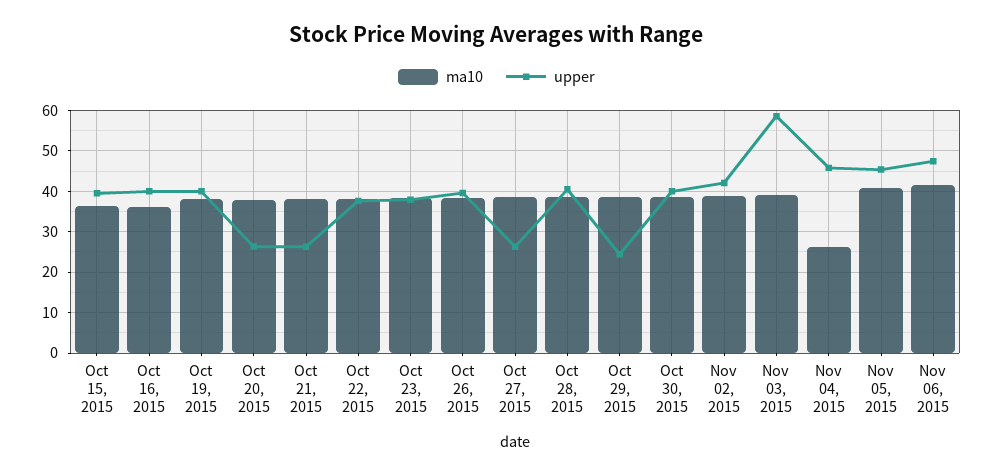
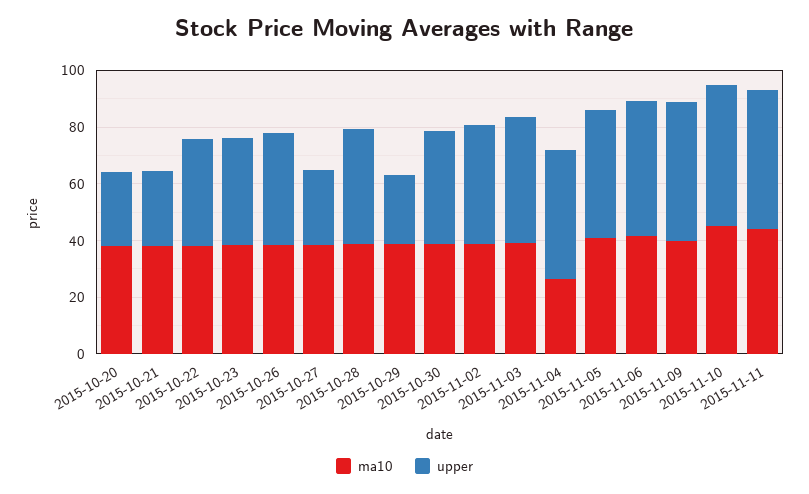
ma10, Oct 15, 2015: 36 -> none
upper, Oct 15, 2015: 40 -> none
ma10, Oct 16, 2015: 36 -> none
upper, Oct 16, 2015: 40 -> none
ma10, Oct 19, 2015: 38 -> none
upper, Oct 19, 2015: 40 -> none
upper, Nov 03, 2015: 58 -> 45
ma10, 2015-11-09: none -> 40
upper, 2015-11-09: none -> 50
ma10, 2015-11-10: none -> 45
upper, 2015-11-10: none -> 50
ma10, 2015-11-11: none -> 45
upper, 2015-11-11: none -> 50

